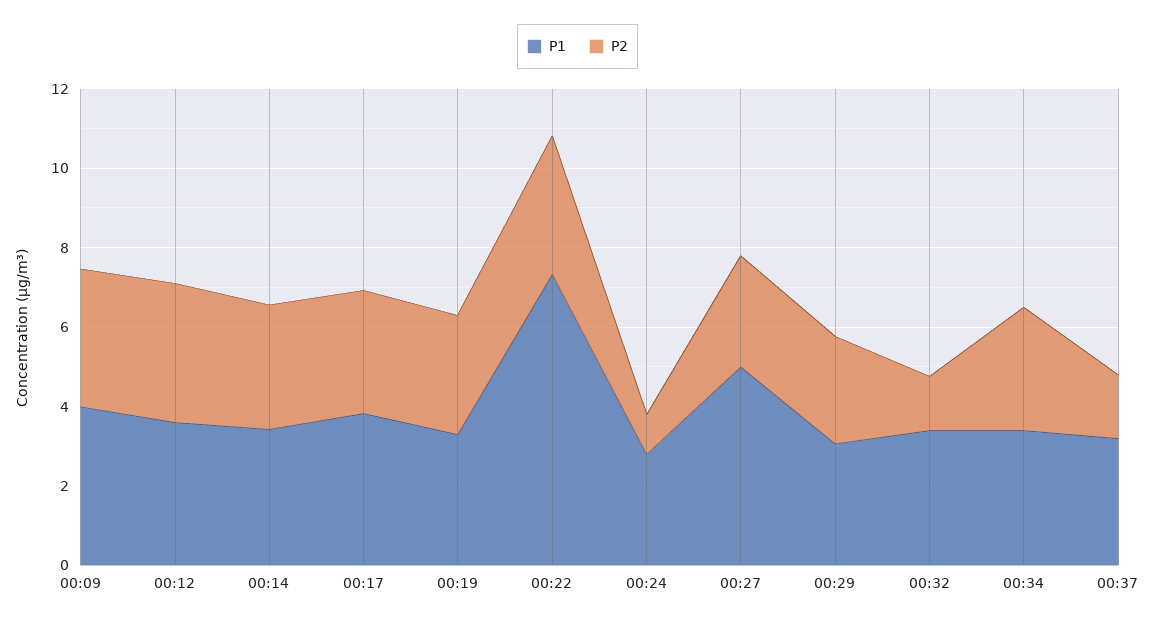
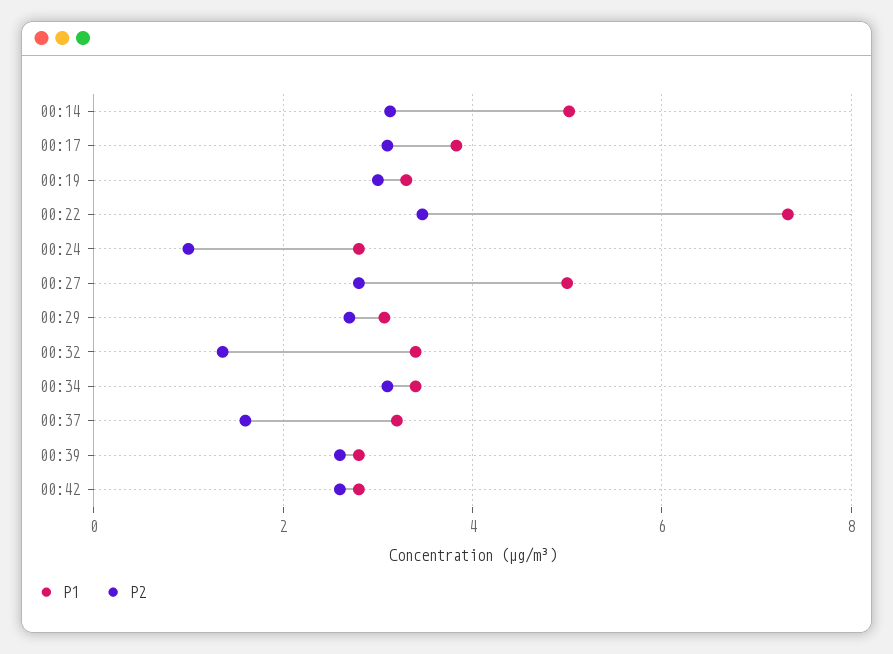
P1, 00:09: 4 -> none
P2, 00:09: 3.5 -> none
P1, 00:12: 3.5 -> none
P2, 00:12: 3.5 -> none
P1, 00:14: 3.5 -> 5
P1, 00:39: none -> 2.8
P2, 00:39: none -> 2.6
P1, 00:42: none -> 2.8
P2, 00:42: none -> 2.6

